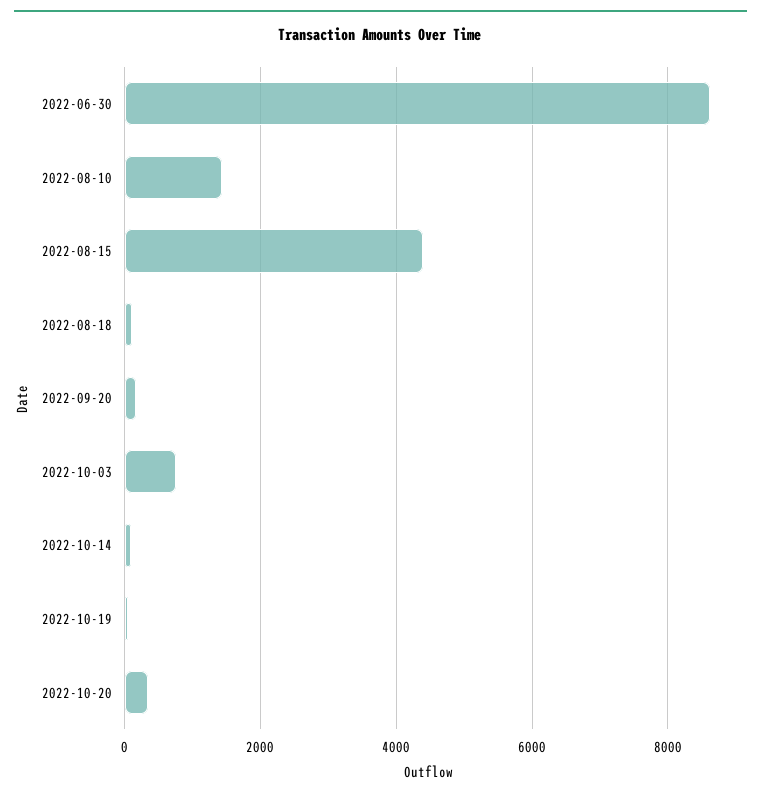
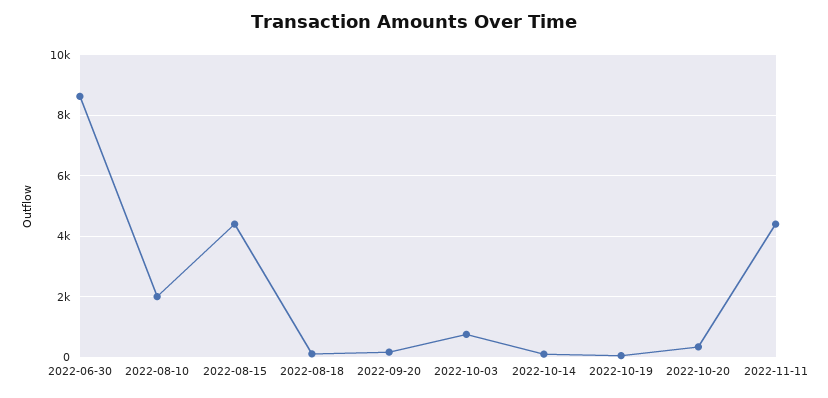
2022-08-10: 1400 -> 2000
2022-11-11: none -> 4400

